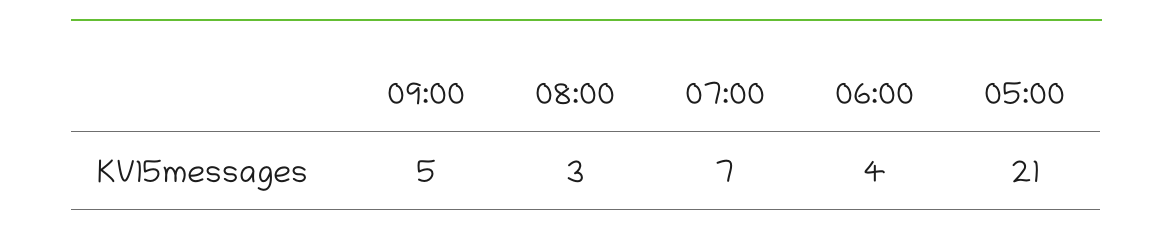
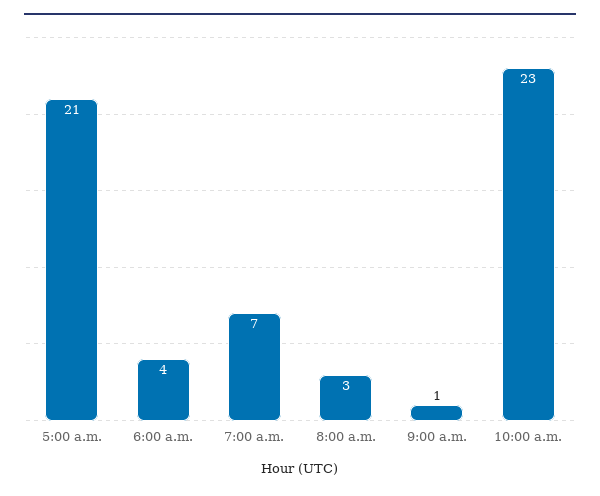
09:00: 5 -> 1
10:00 a.m.: none -> 23

